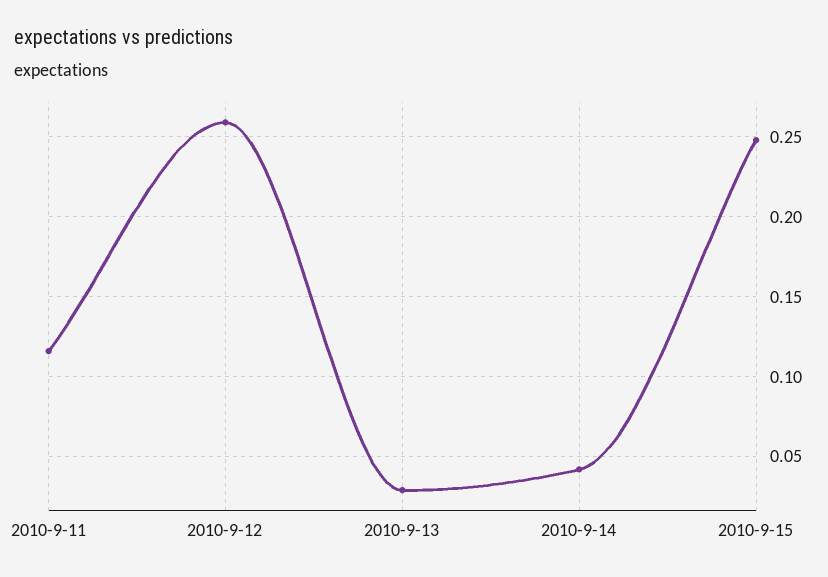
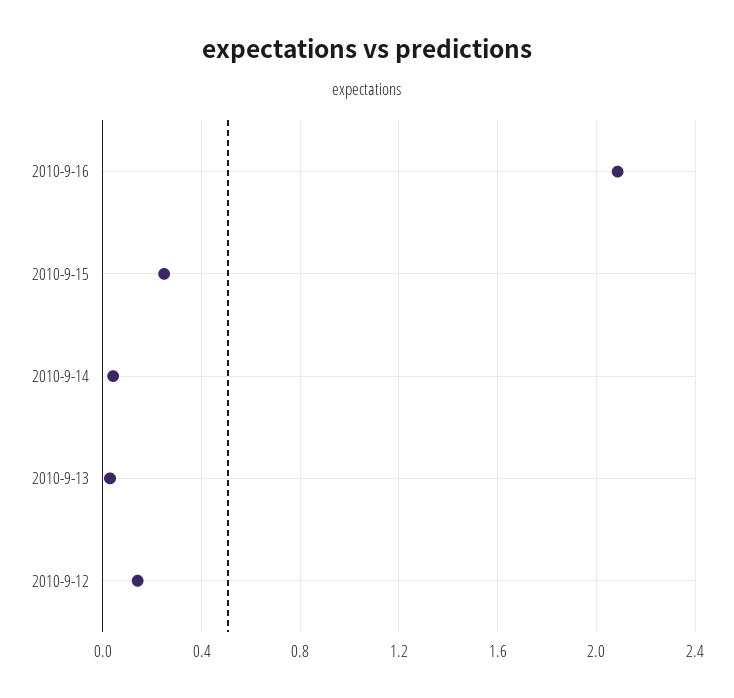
2010-9-11: 0.115 -> none
2010-9-12: 0.26 -> 0.15
2010-9-16: none -> 2.1

